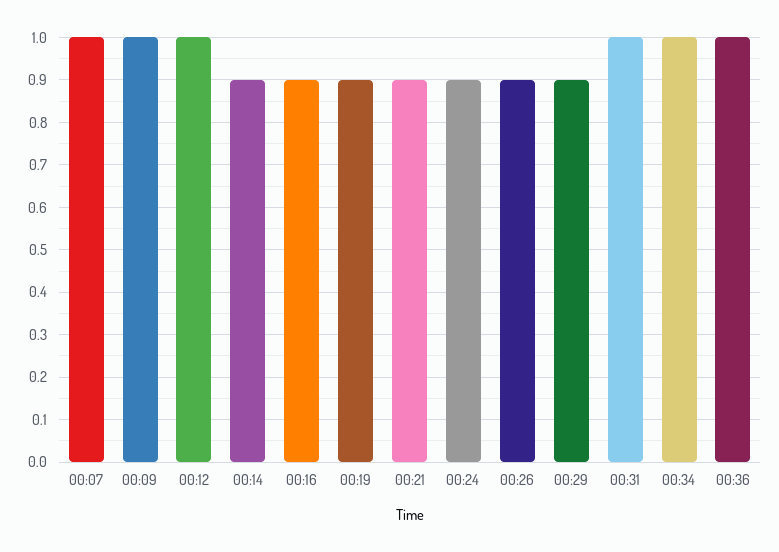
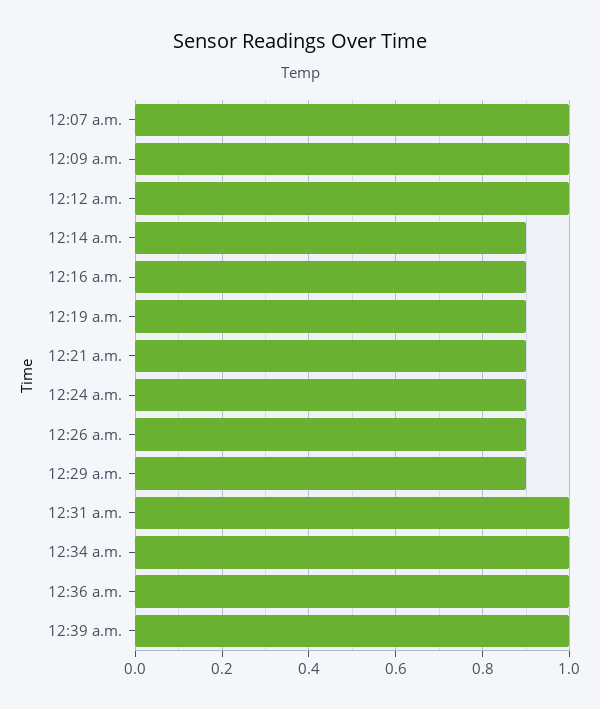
12:39 a.m.: none -> 1

